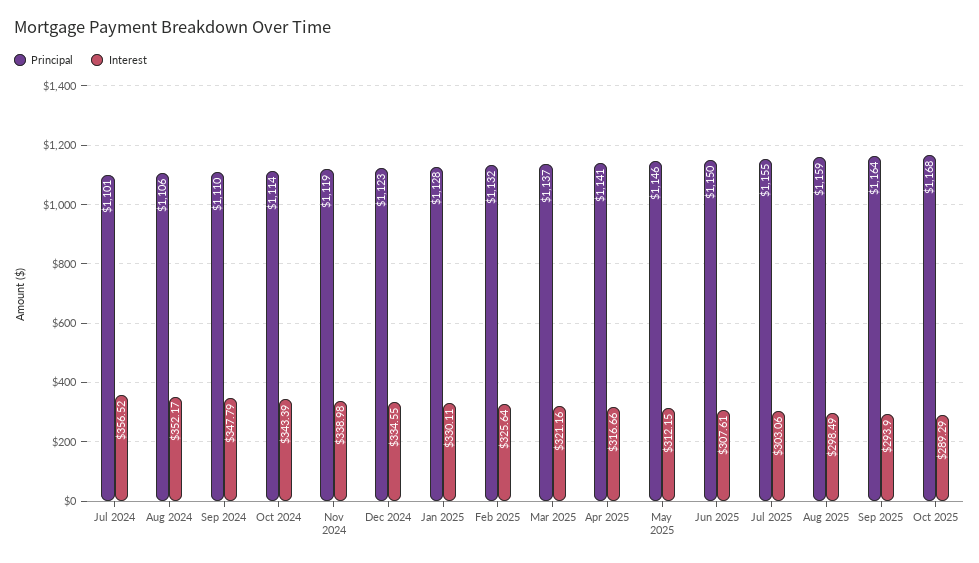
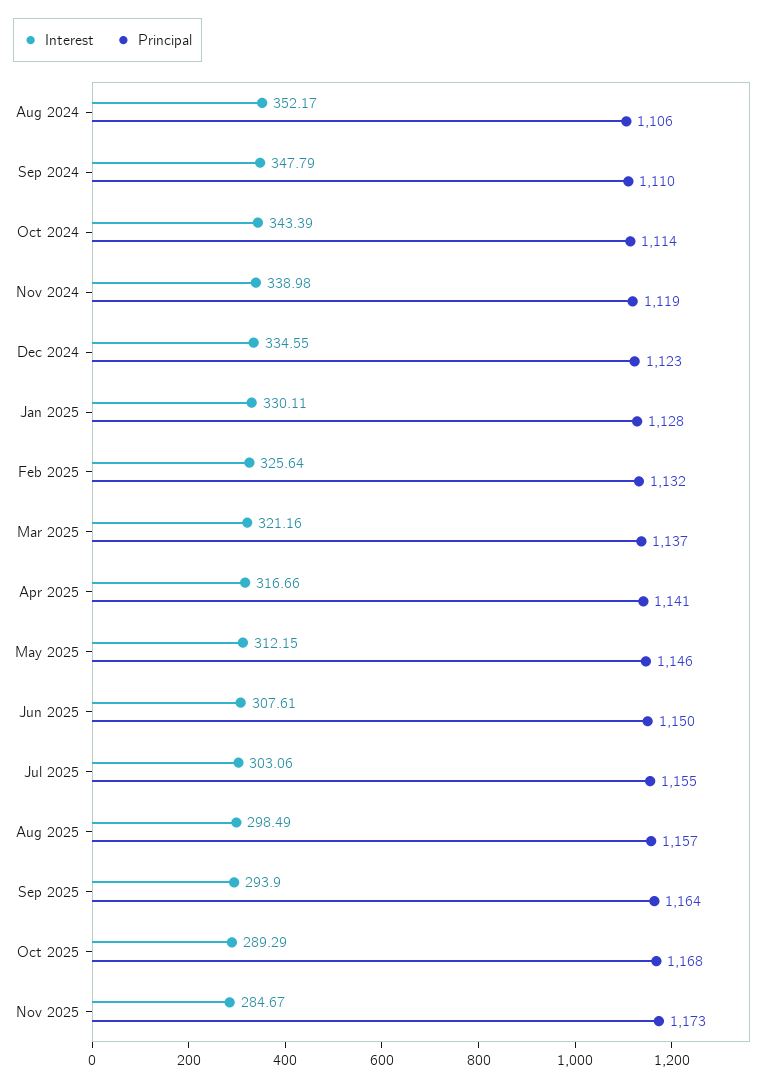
Principal, Jul 2024: 1101 -> none
Interest, Jul 2024: 356.52 -> none
Principal, Aug 2025: 1159 -> 1157
Interest, Nov 2025: none -> 284.67
Principal, Nov 2025: none -> 1173

